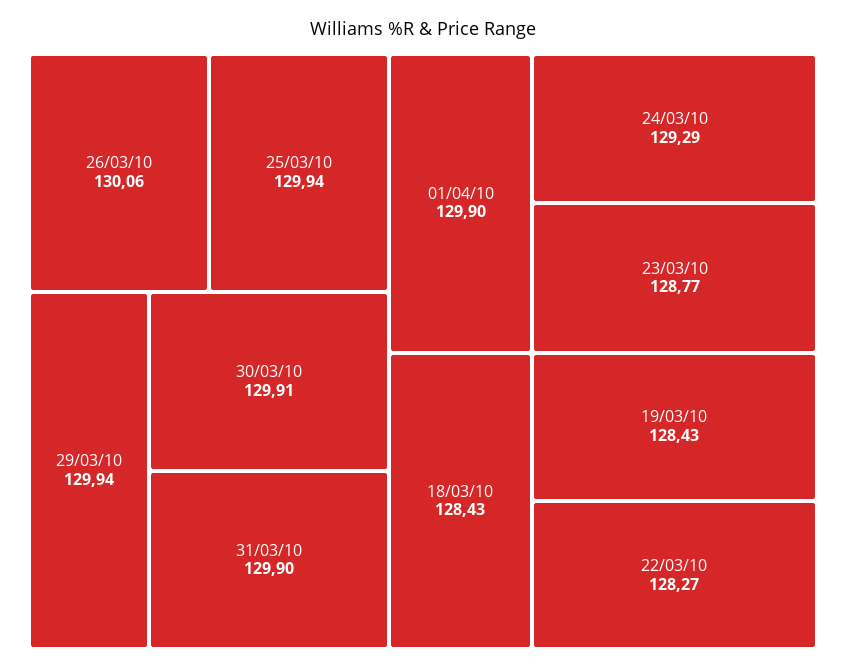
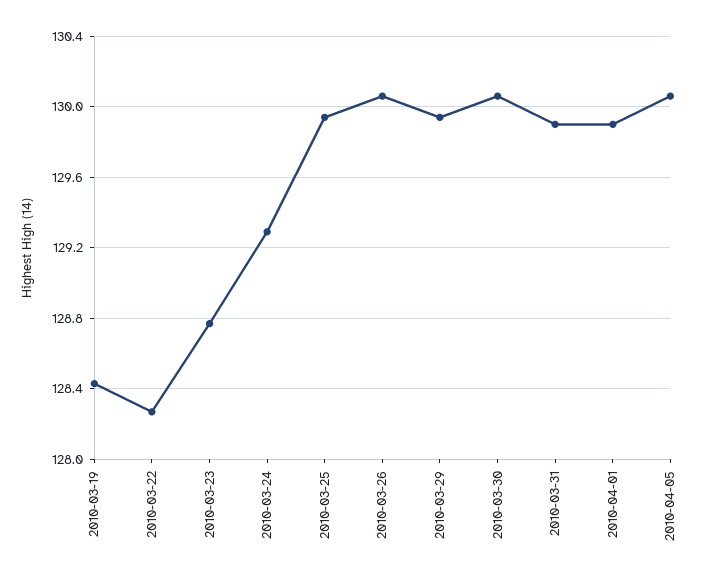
30/03/10: 129.91 -> 130.05
18/03/10: 128.43 -> none
2010-04-05: none -> 130.05

